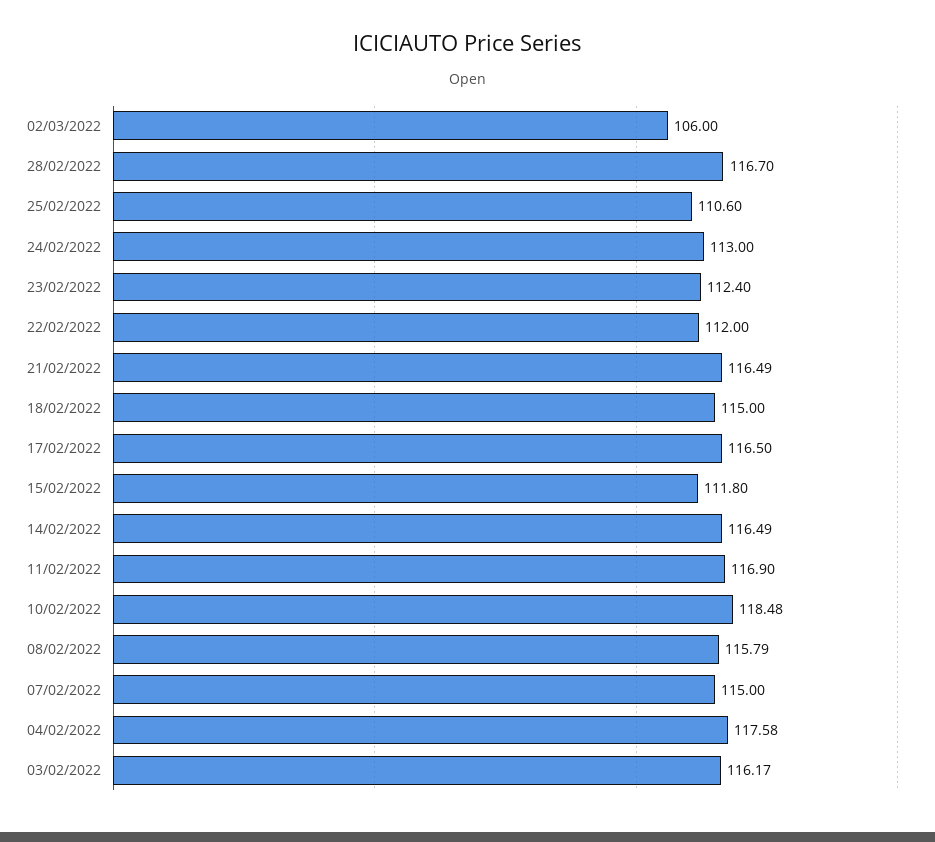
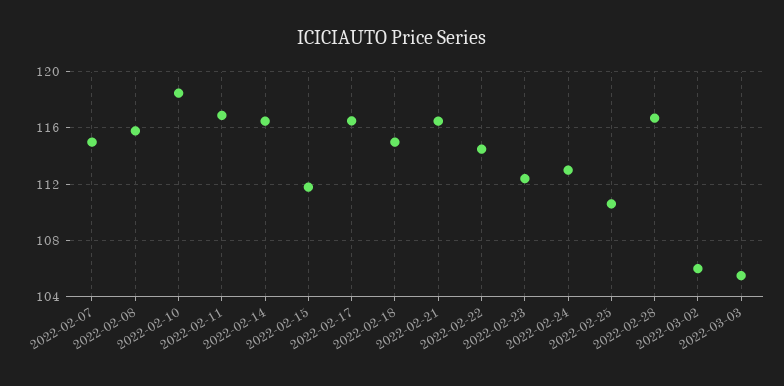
22/02/2022: 112 -> 114.5
04/02/2022: 117.58 -> none
03/02/2022: 116.17 -> none
2022-03-03: none -> 105.5

